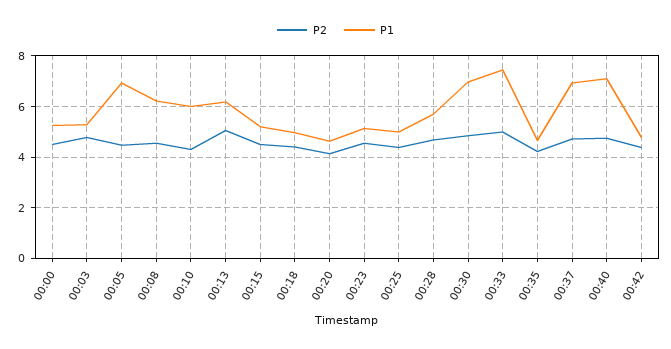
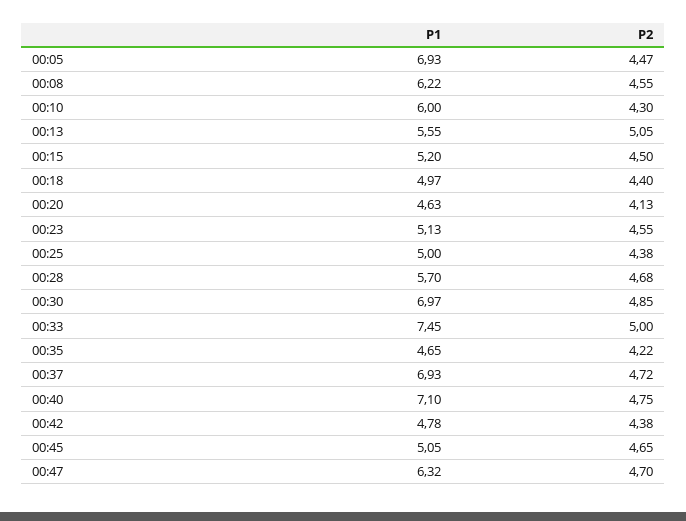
P2, 00:00: 4.5 -> none
P1, 00:00: 5.25 -> none
P2, 00:03: 4.75 -> none
P1, 00:03: 5.25 -> none
P1, 00:13: 6.25 -> 5.55
P1, 00:45: none -> 5.05
P2, 00:45: none -> 4.65
P1, 00:47: none -> 6.32
P2, 00:47: none -> 4.7

